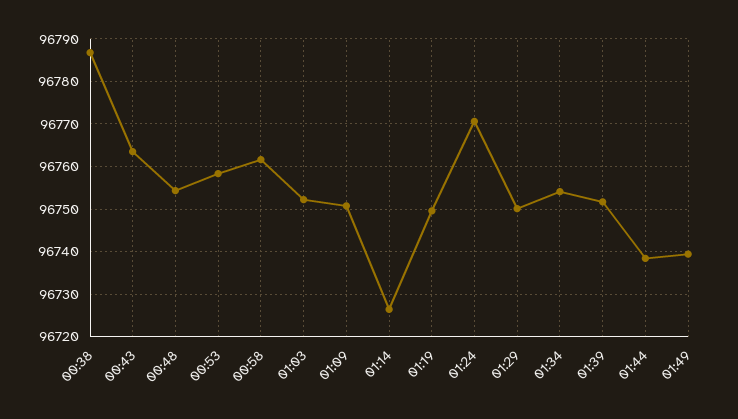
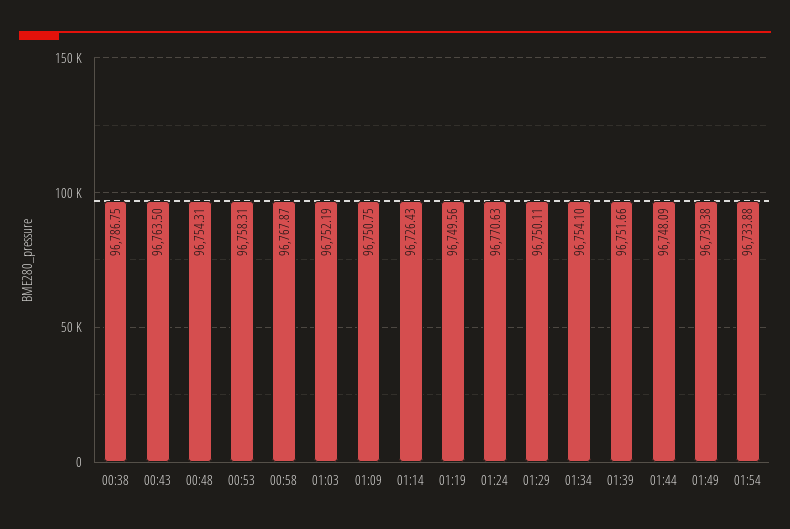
00:58: 96762 -> 96767.87
01:44: 96738 -> 96748.09
01:54: none -> 96733.88

